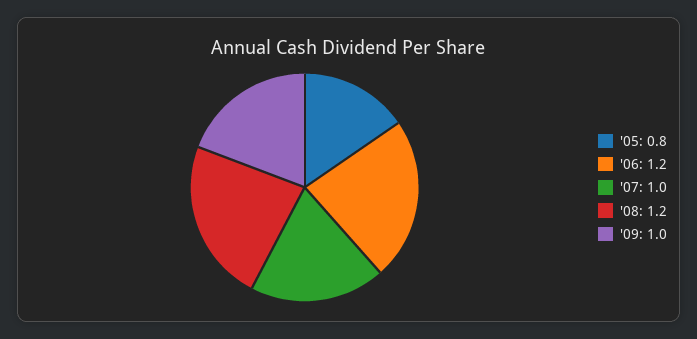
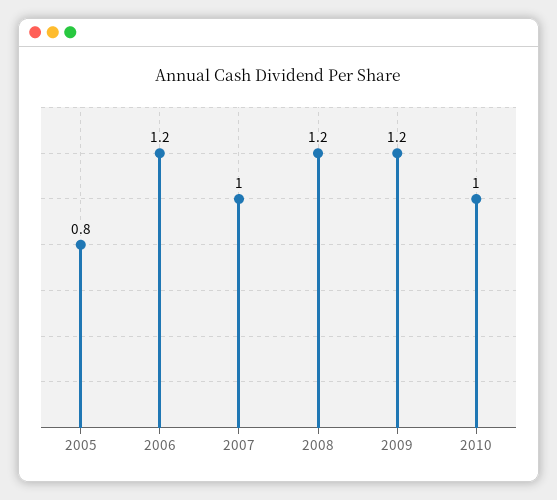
'09: 1 -> 1.2
2010: none -> 1

